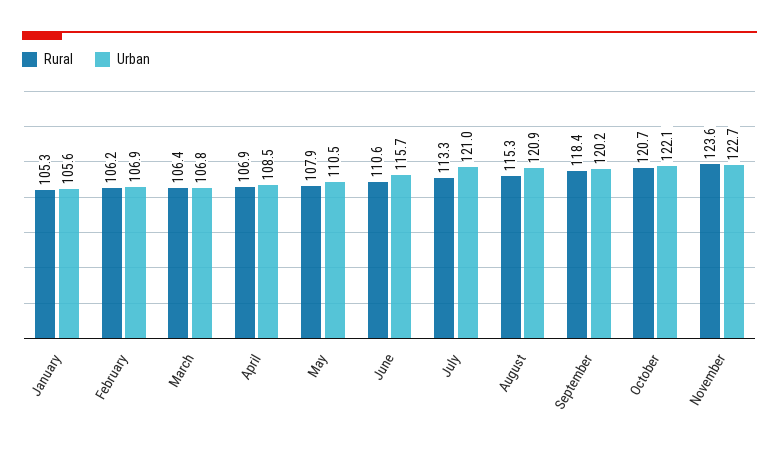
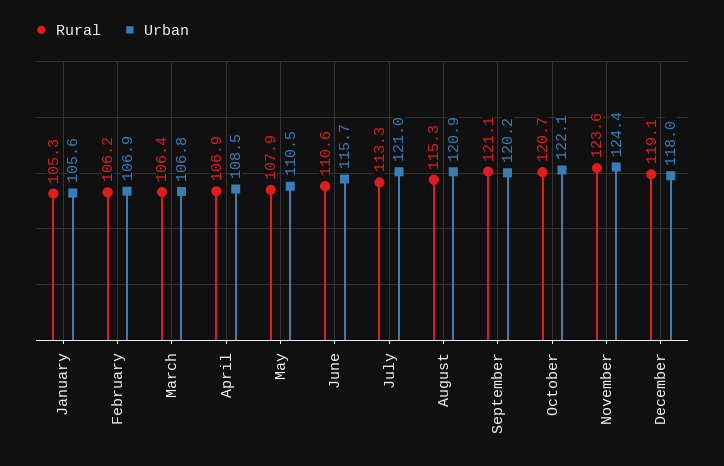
Rural, September: 118.4 -> 121.1
Urban, November: 122.7 -> 124.4
Rural, December: none -> 119.1
Urban, December: none -> 118

